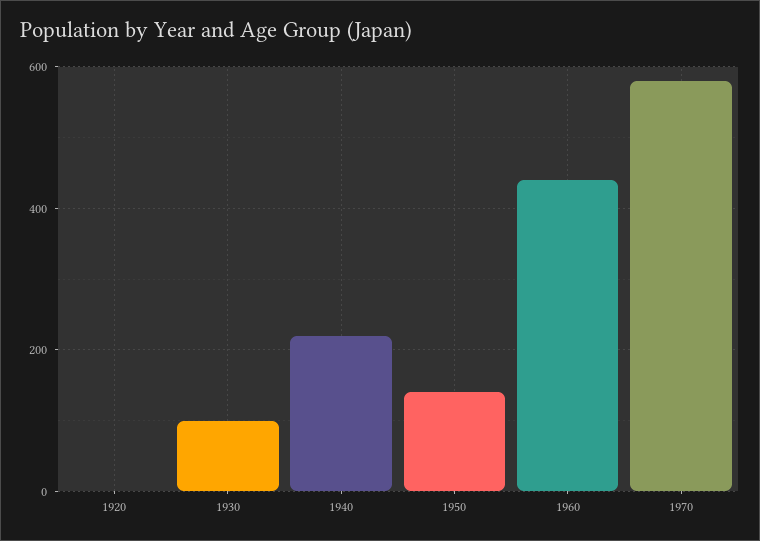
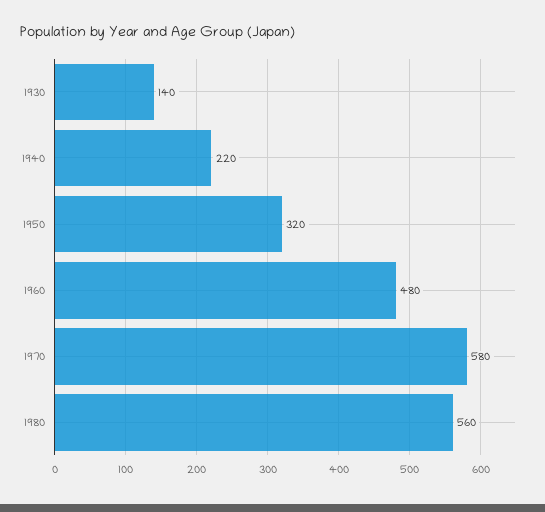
1920: 0 -> none
1930: 100 -> 140
1950: 140 -> 320
1960: 440 -> 480
1980: none -> 560

